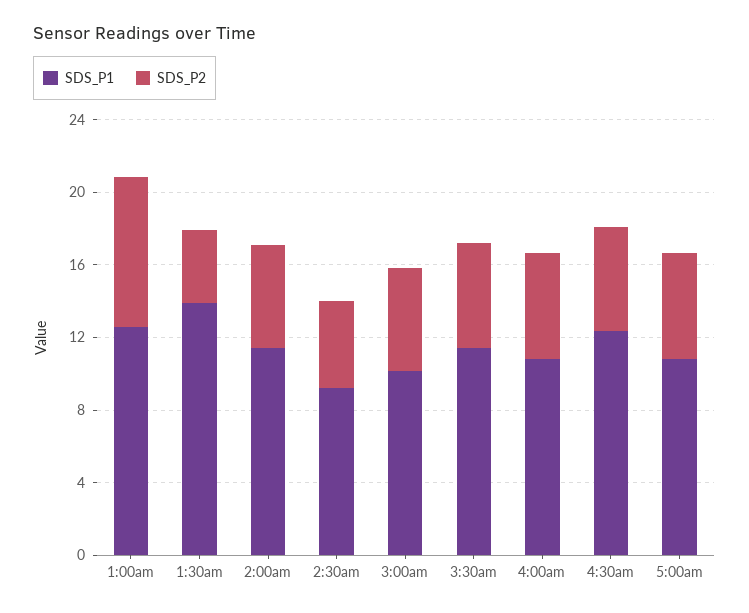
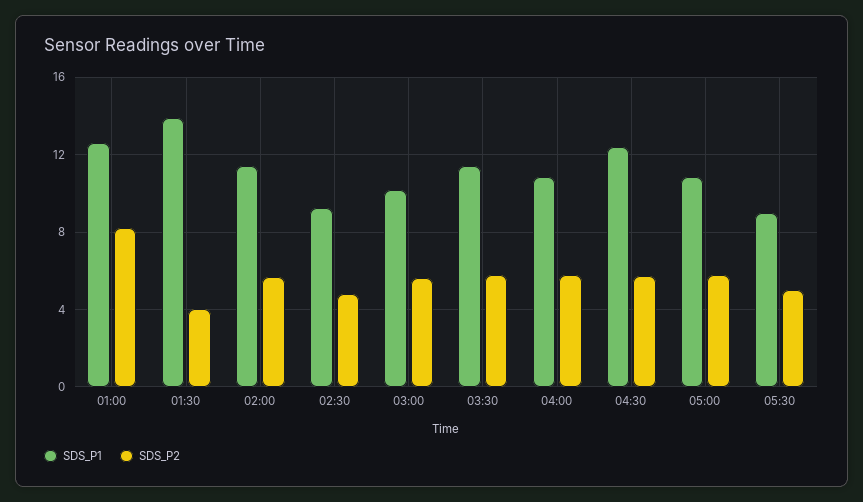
SDS_P1, 05:30: none -> 9
SDS_P2, 05:30: none -> 5

